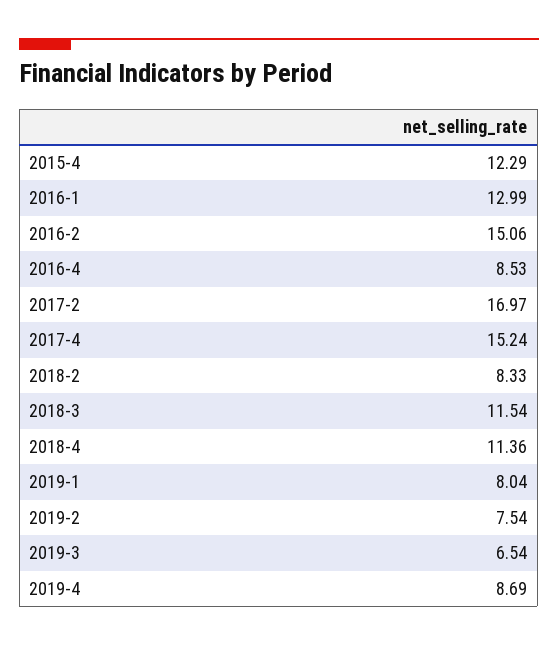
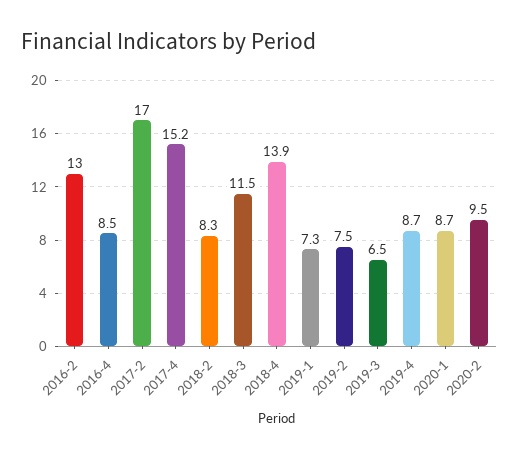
2015-4: 12.29 -> none
2016-1: 12.99 -> none
2016-2: 15.06 -> 13
2018-4: 11.36 -> 13.9
2019-1: 8.04 -> 7.3
2020-1: none -> 8.7
2020-2: none -> 9.5

